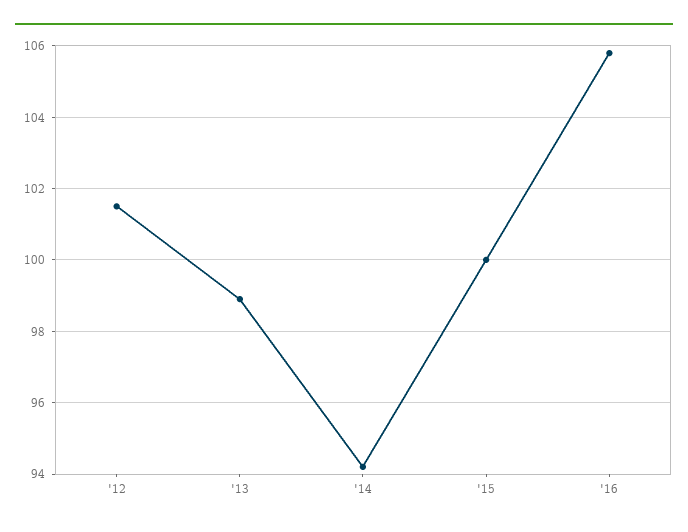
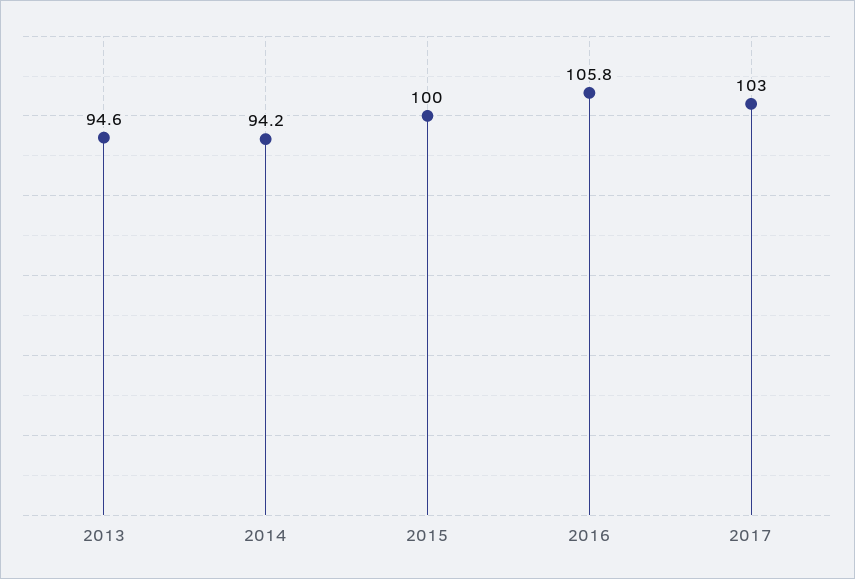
'12: 101.5 -> none
'13: 99 -> 94.6
2017: none -> 103

